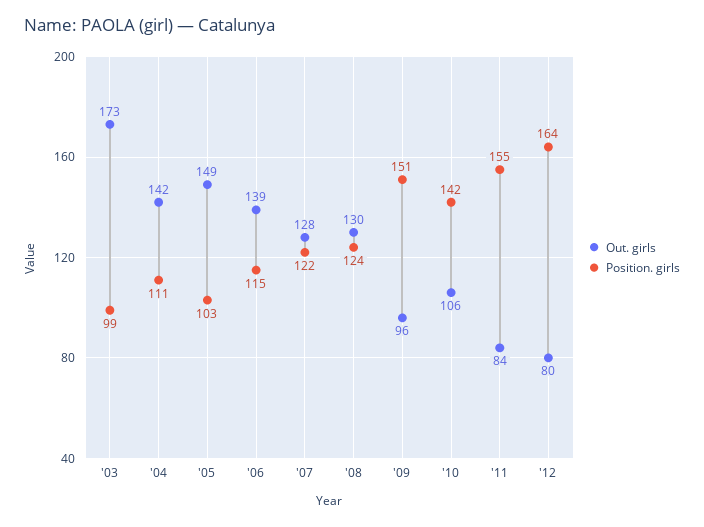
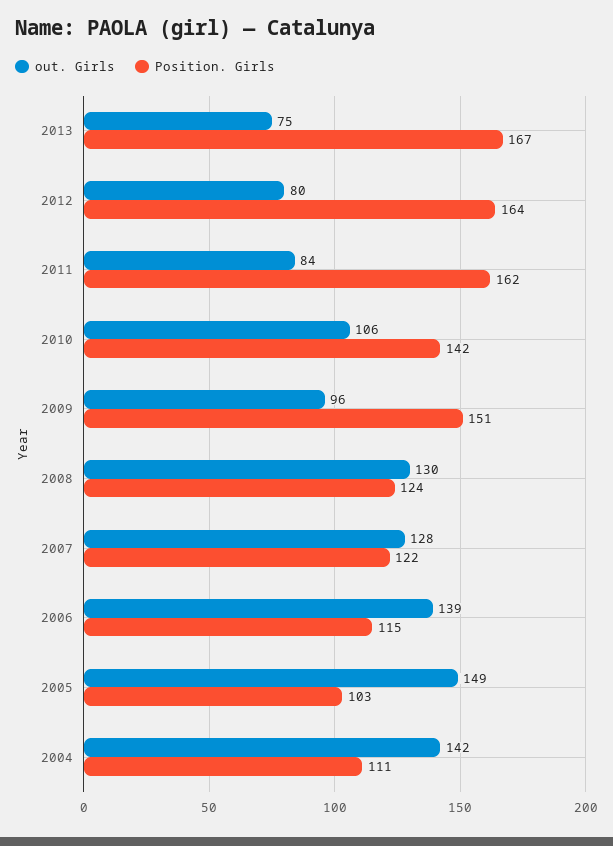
Out. girls, '03: 173 -> none
Position. girls, '03: 99 -> none
Position. girls, '11: 155 -> 162
Out. girls, 2013: none -> 75
Position. girls, 2013: none -> 167

